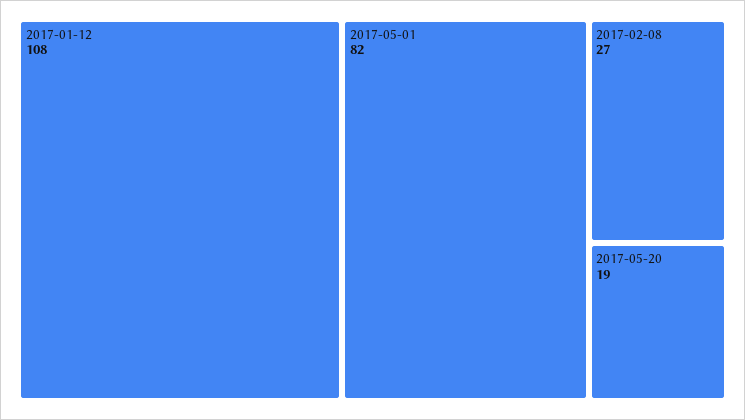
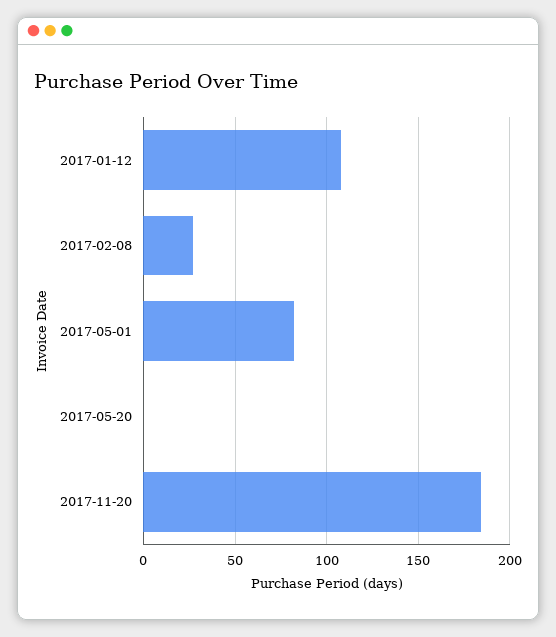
2017-05-20: 19 -> 0
2017-11-20: none -> 185

